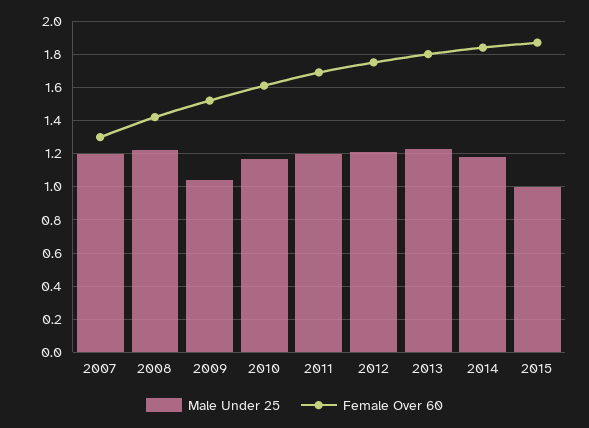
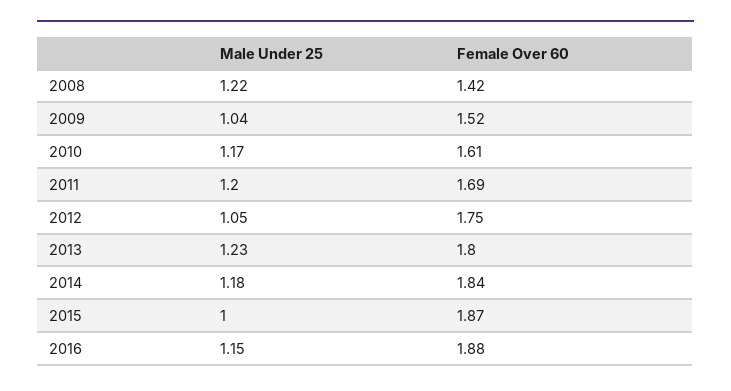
Male Under 25, 2007: 1.2 -> none
Female Over 60, 2007: 1.3 -> none
Male Under 25, 2012: 1.2 -> 1.05
Male Under 25, 2016: none -> 1.15
Female Over 60, 2016: none -> 1.88

